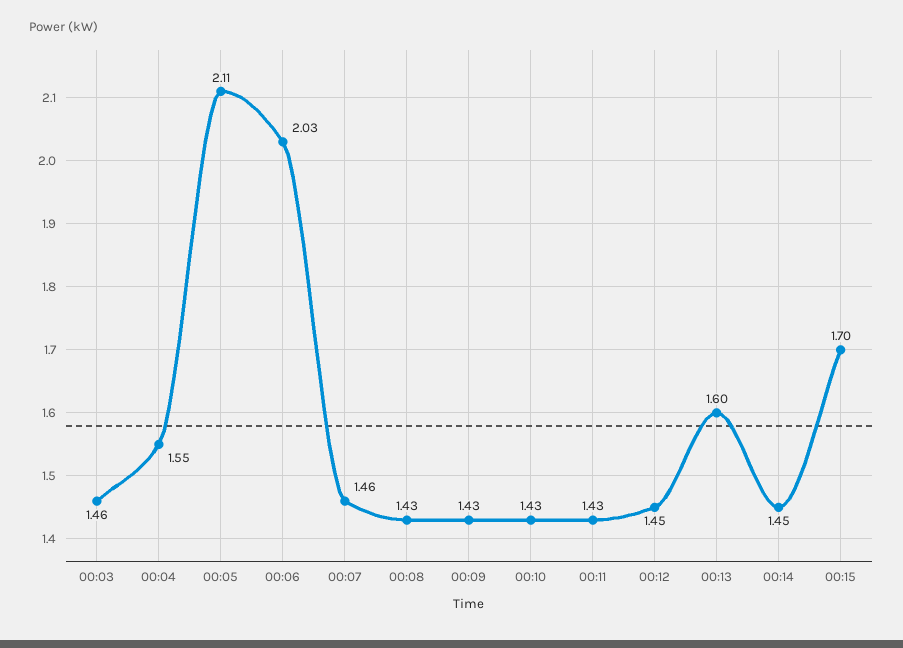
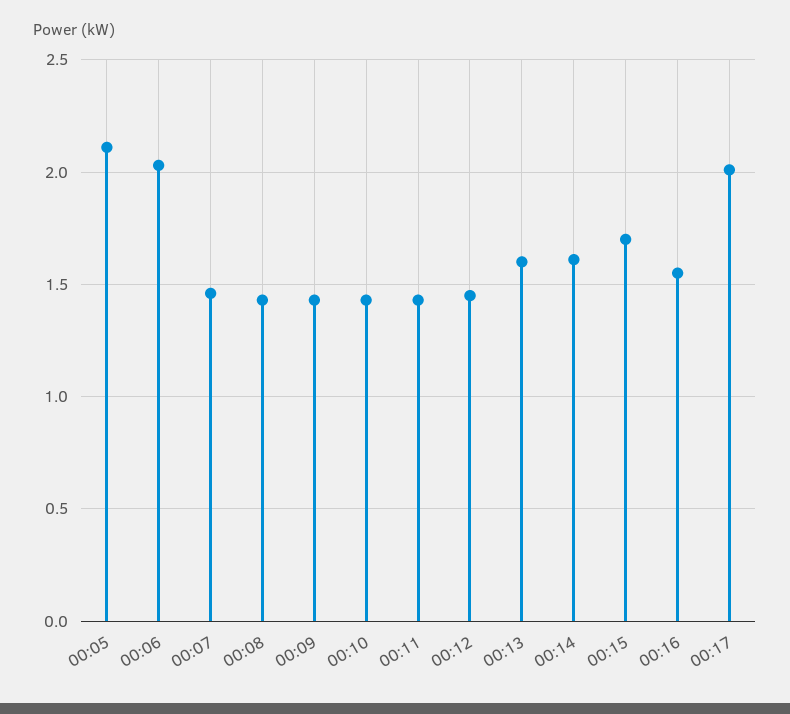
00:03: 1.46 -> none
00:04: 1.55 -> none
00:14: 1.45 -> 1.6
00:16: none -> 1.55
00:17: none -> 2

